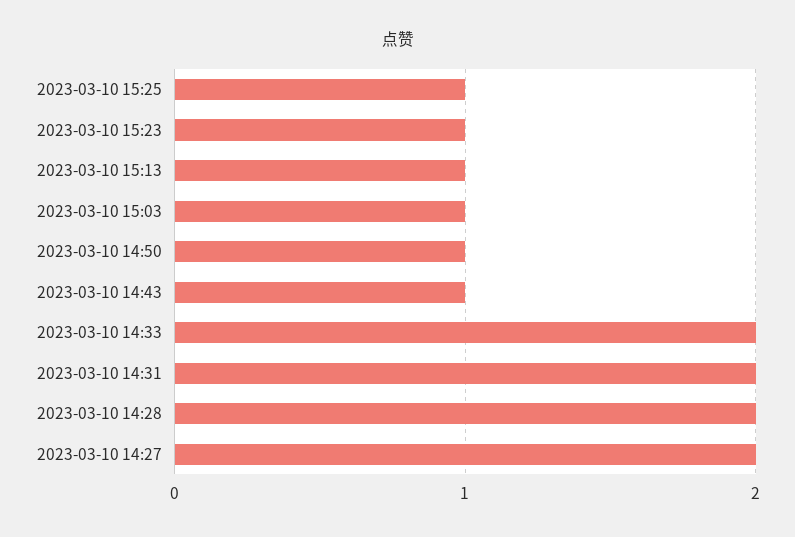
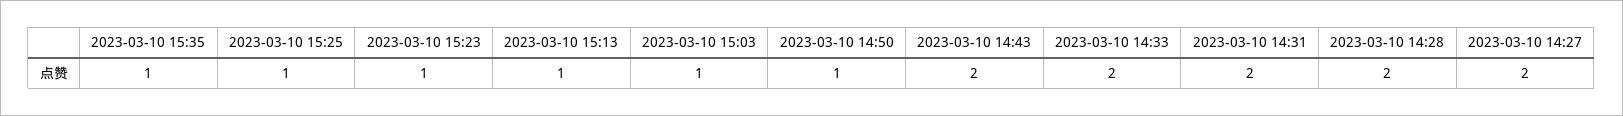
2023-03-10 14:43: 1 -> 2
2023-03-10 15:35: none -> 1

